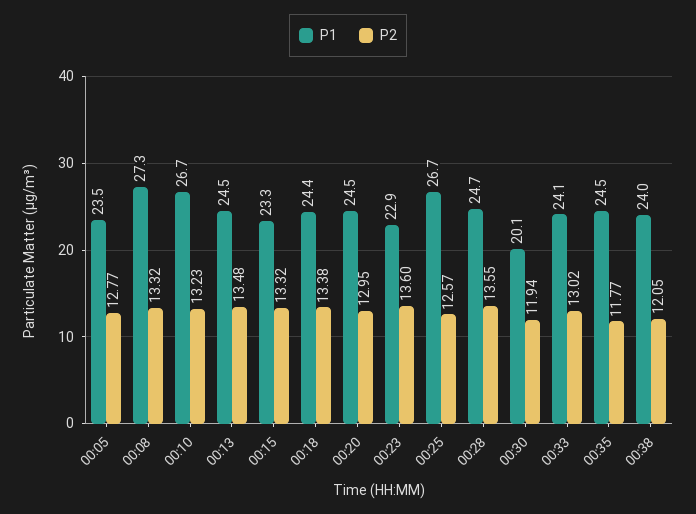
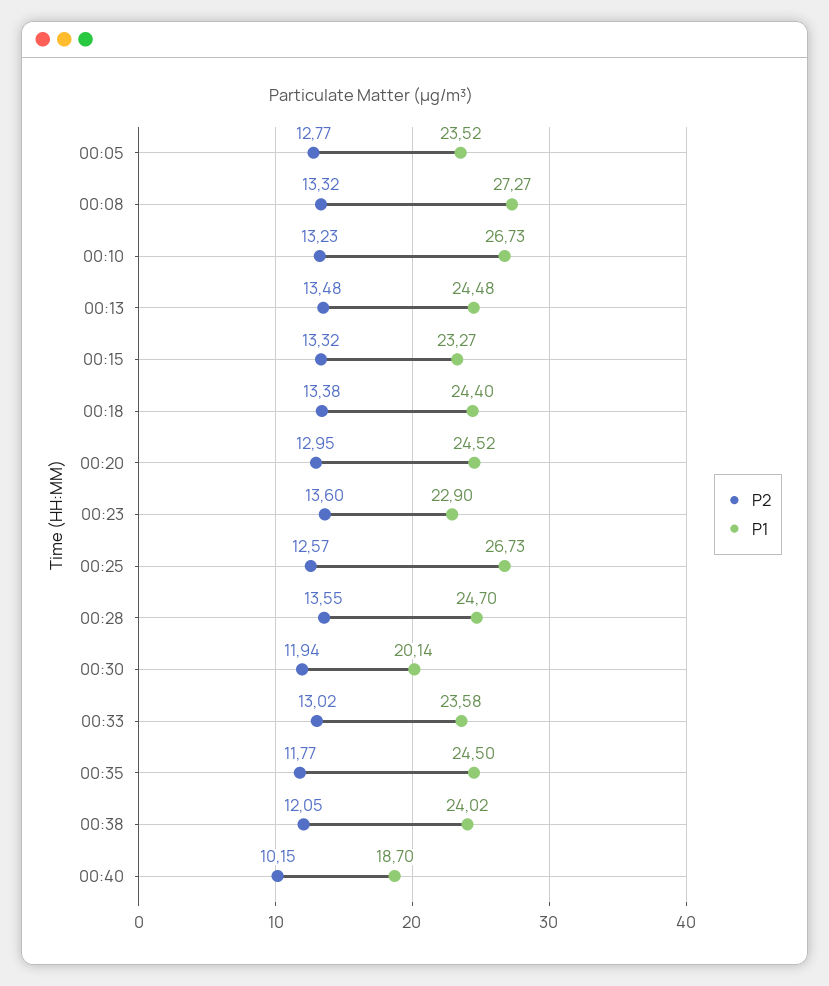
P1, 00:33: 24.1 -> 23.58
P2, 00:40: none -> 10.15
P1, 00:40: none -> 18.7

